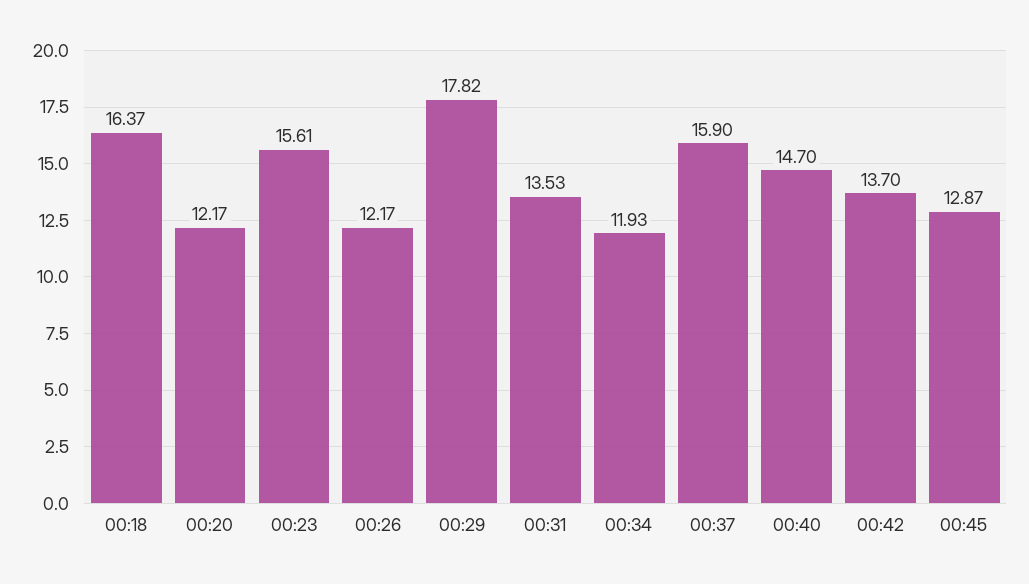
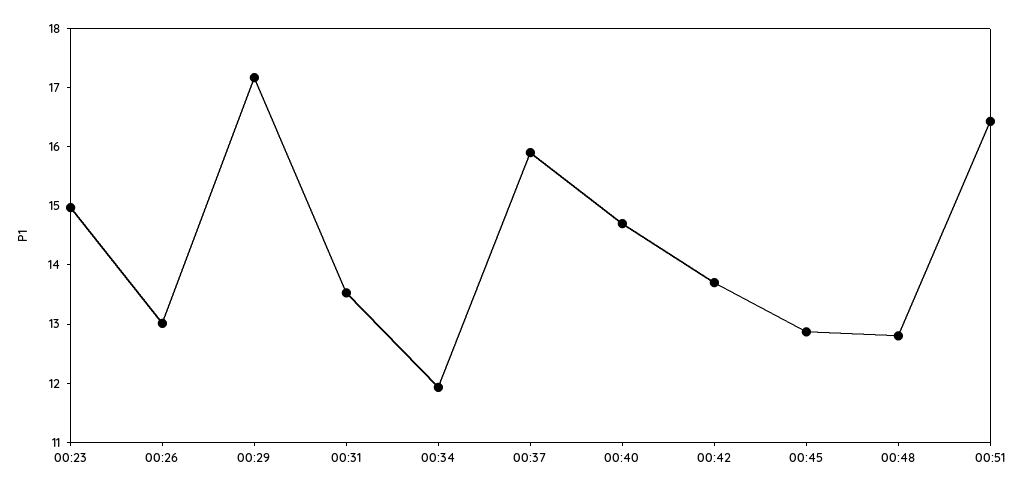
00:18: 16.37 -> none
00:20: 12.17 -> none
00:23: 15.61 -> 15
00:26: 12.17 -> 13
00:29: 17.82 -> 17.2
00:48: none -> 12.8
00:51: none -> 16.4

